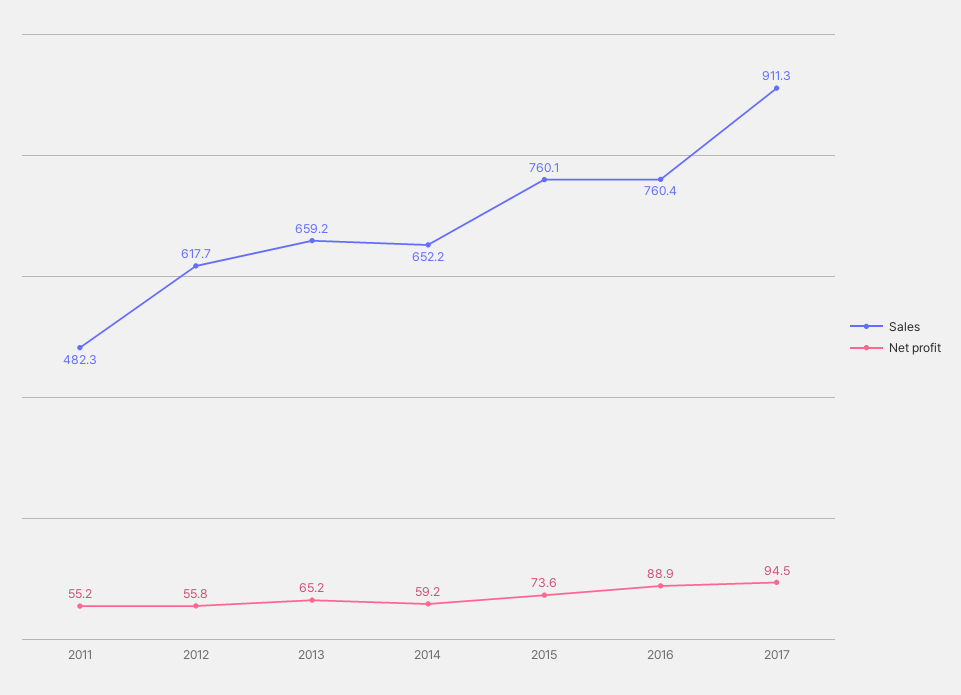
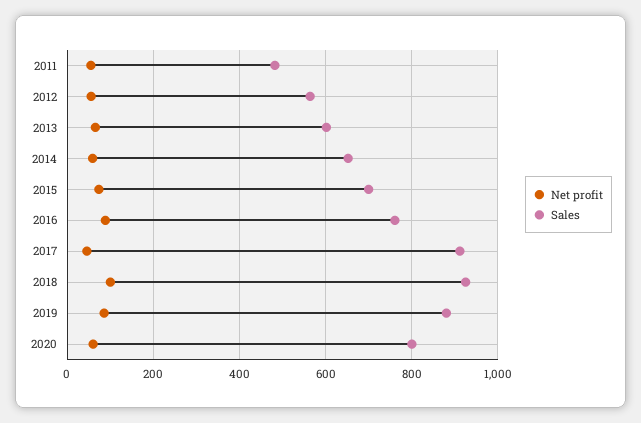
Sales, 2012: 617.7 -> 560
Sales, 2013: 659.2 -> 600
Sales, 2015: 760.1 -> 700
Net profit, 2017: 94.5 -> 40
Net profit, 2018: none -> 100
Sales, 2018: none -> 920
Net profit, 2019: none -> 80
Sales, 2019: none -> 880
Net profit, 2020: none -> 60
Sales, 2020: none -> 800

